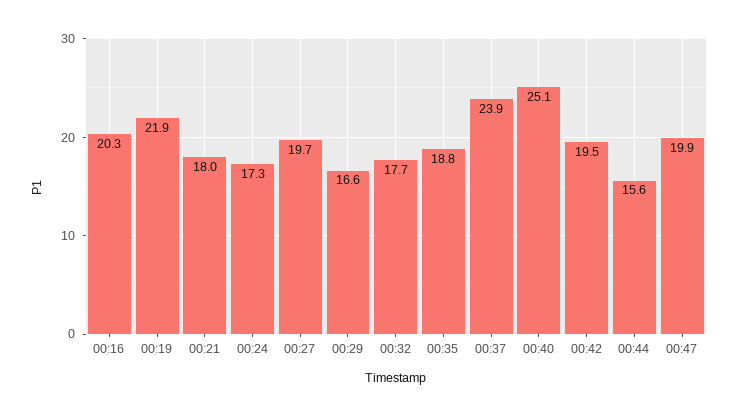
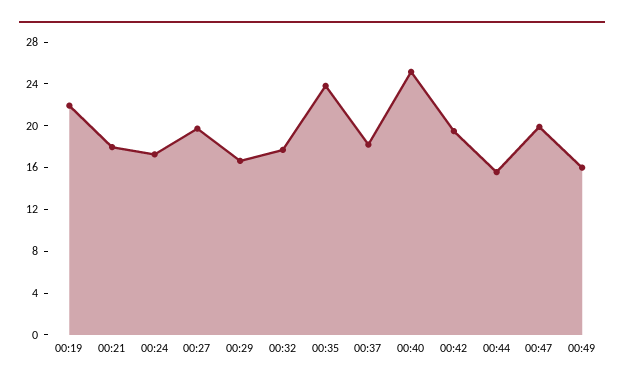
00:16: 20.3 -> none
00:35: 18.8 -> 24
00:37: 23.9 -> 18
00:49: none -> 16

